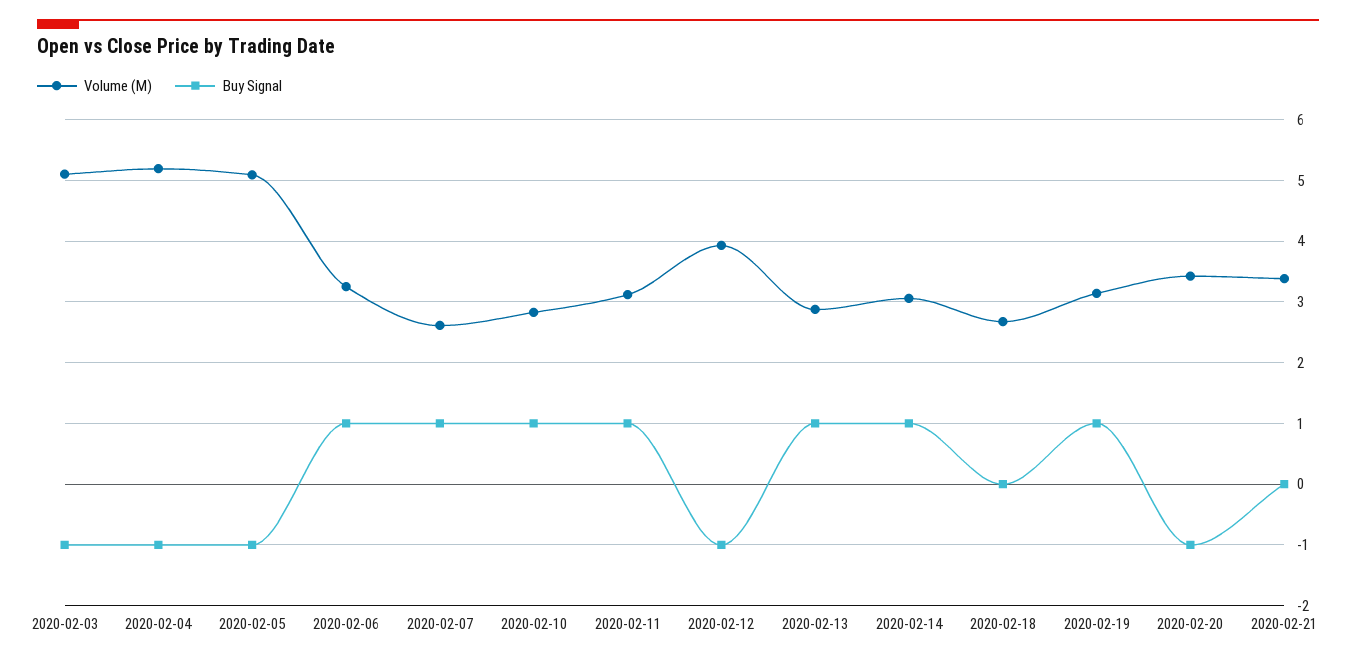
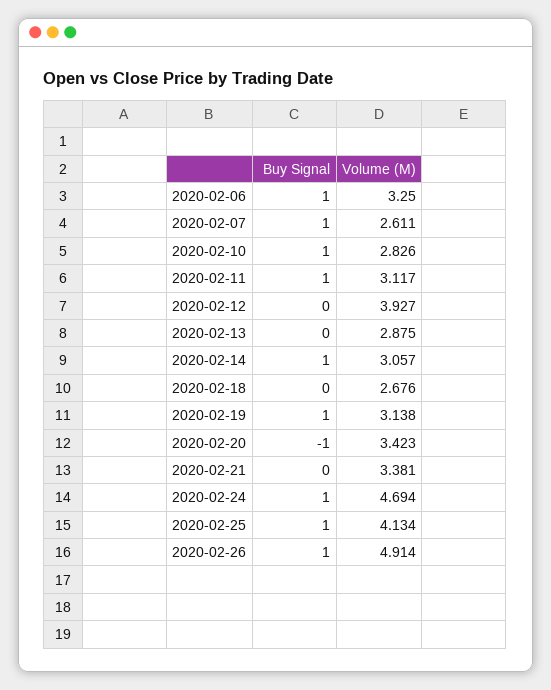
Volume (M), 2020-02-03: 5.1 -> none
Buy Signal, 2020-02-03: -1 -> none
Volume (M), 2020-02-04: 5.2 -> none
Buy Signal, 2020-02-04: -1 -> none
Volume (M), 2020-02-05: 5.1 -> none
Buy Signal, 2020-02-05: -1 -> none
Buy Signal, 2020-02-12: -1 -> 0
Buy Signal, 2020-02-13: 1 -> 0
Buy Signal, 2020-02-24: none -> 1
Volume (M), 2020-02-24: none -> 4.694
Buy Signal, 2020-02-25: none -> 1
Volume (M), 2020-02-25: none -> 4.134
Buy Signal, 2020-02-26: none -> 1
Volume (M), 2020-02-26: none -> 4.914

